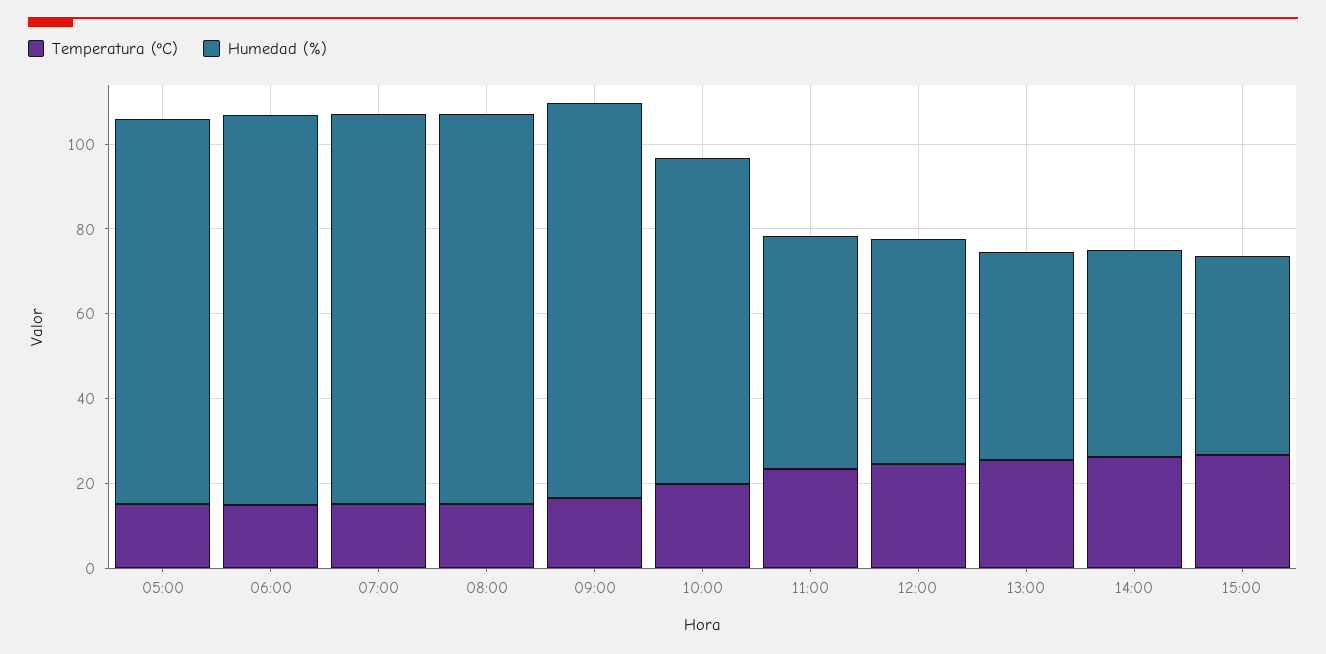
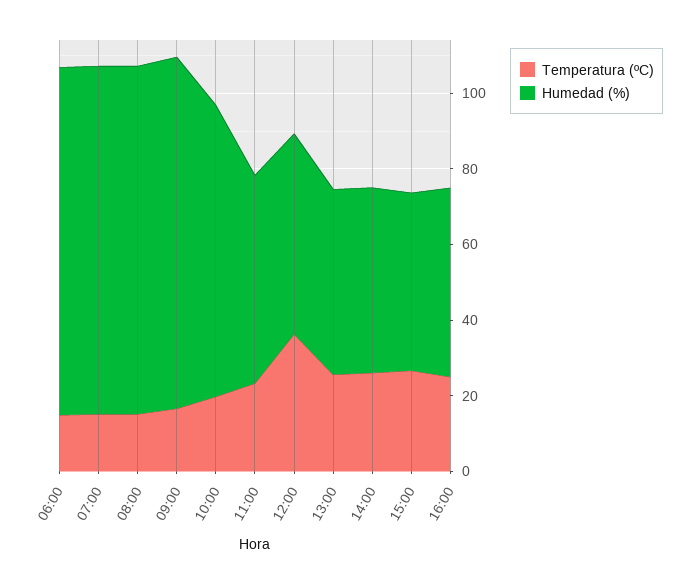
Temperatura (ºC), 05:00: 15 -> none
Humedad (%), 05:00: 90 -> none
Temperatura (ºC), 12:00: 25 -> 35
Temperatura (ºC), 16:00: none -> 25
Humedad (%), 16:00: none -> 50

